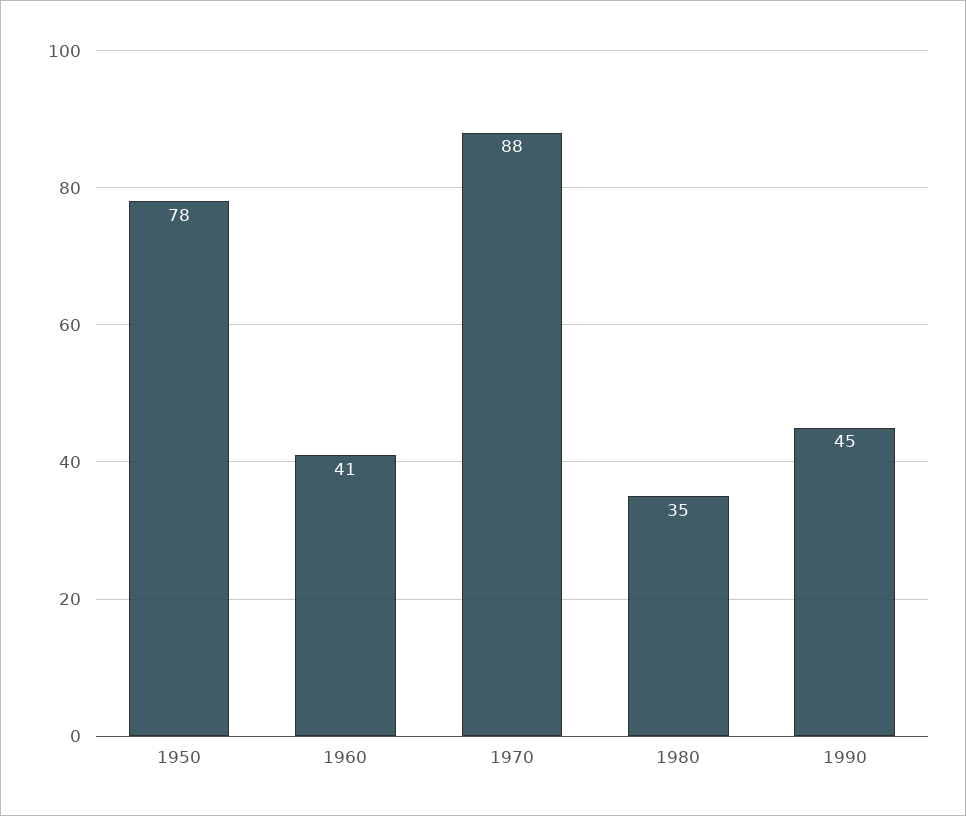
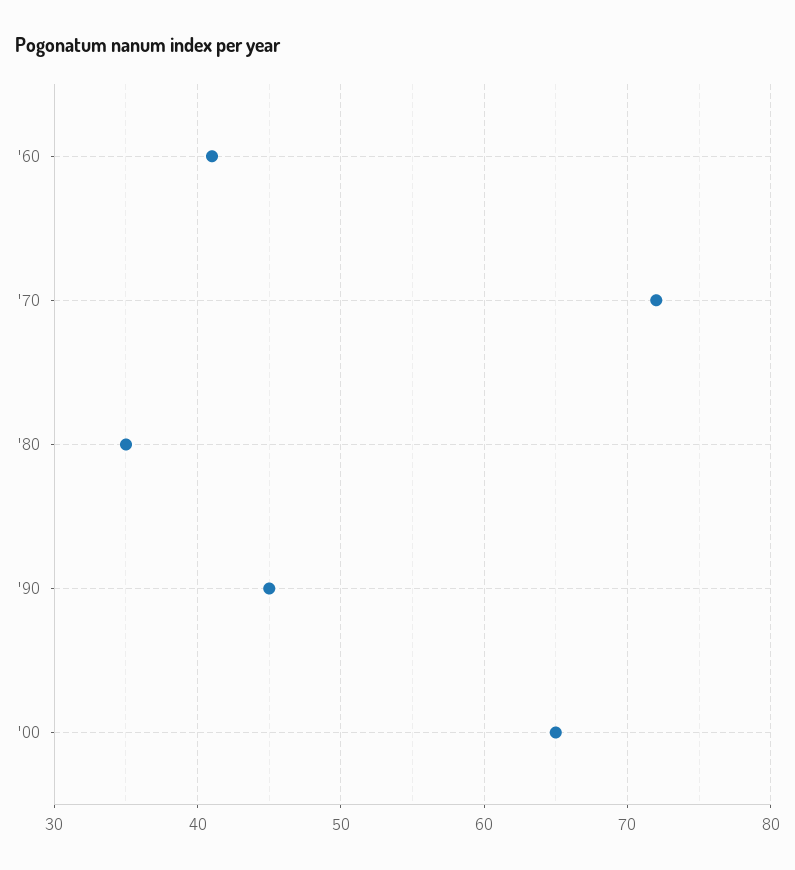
1950: 78 -> none
1970: 88 -> 72
'00: none -> 65

